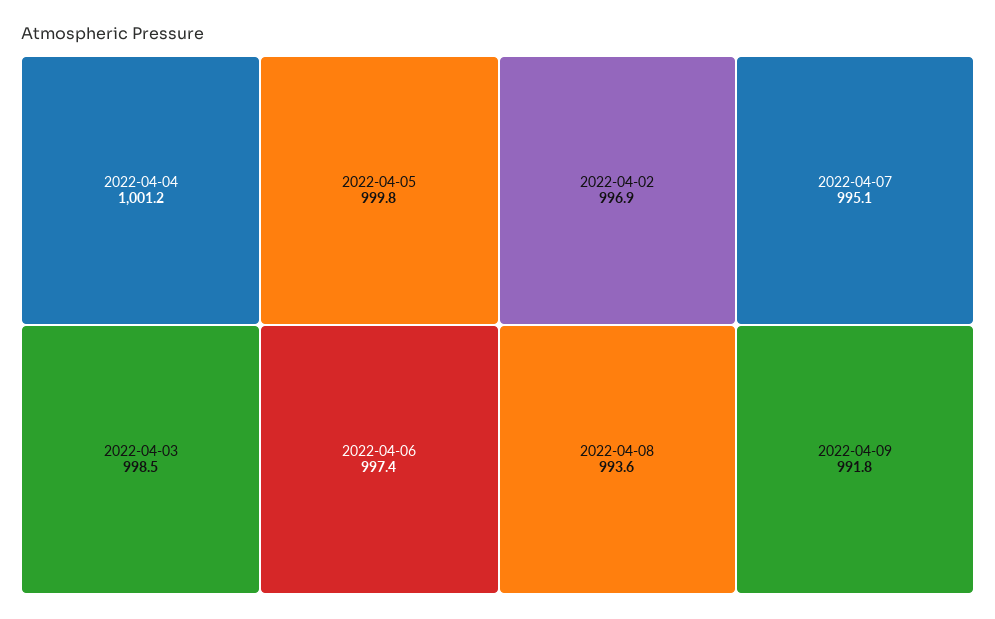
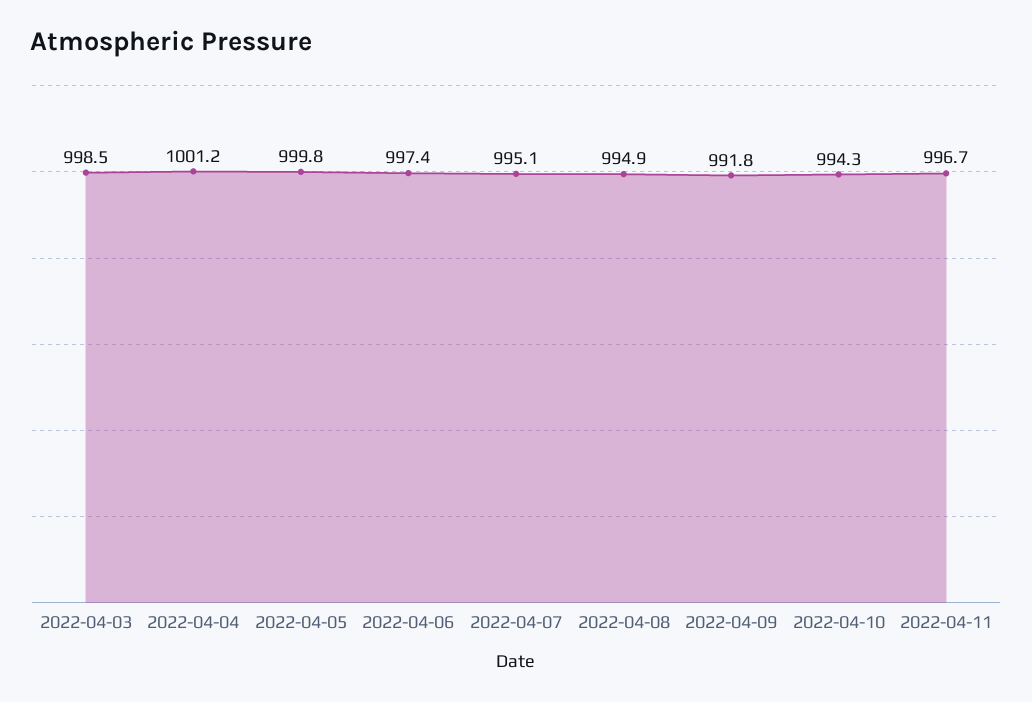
2022-04-02: 996.9 -> none
2022-04-08: 993.6 -> 994.9
2022-04-10: none -> 994.3
2022-04-11: none -> 996.7

